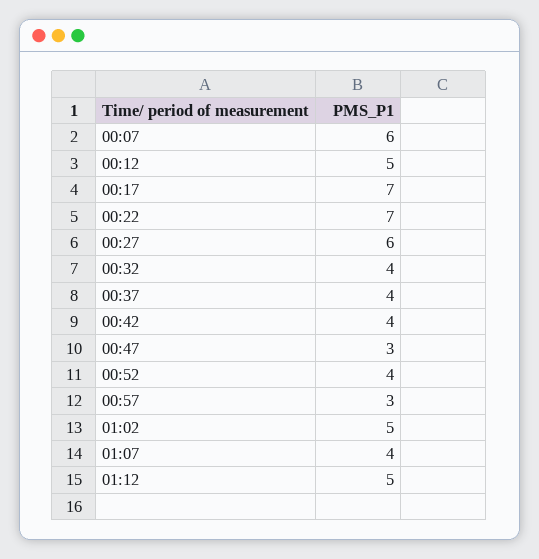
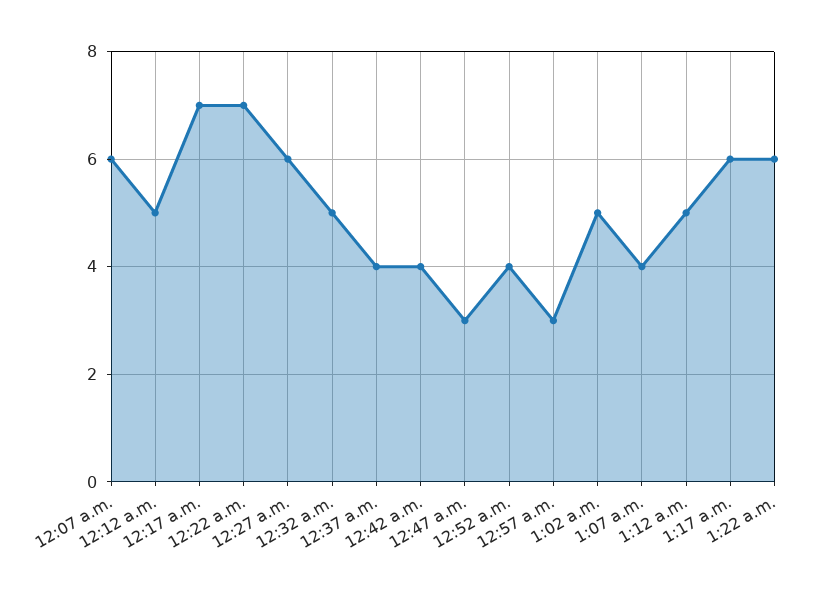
00:32: 4 -> 5
1:17 a.m.: none -> 6
1:22 a.m.: none -> 6

